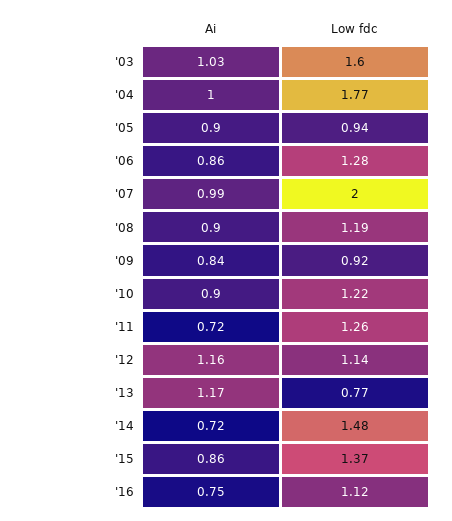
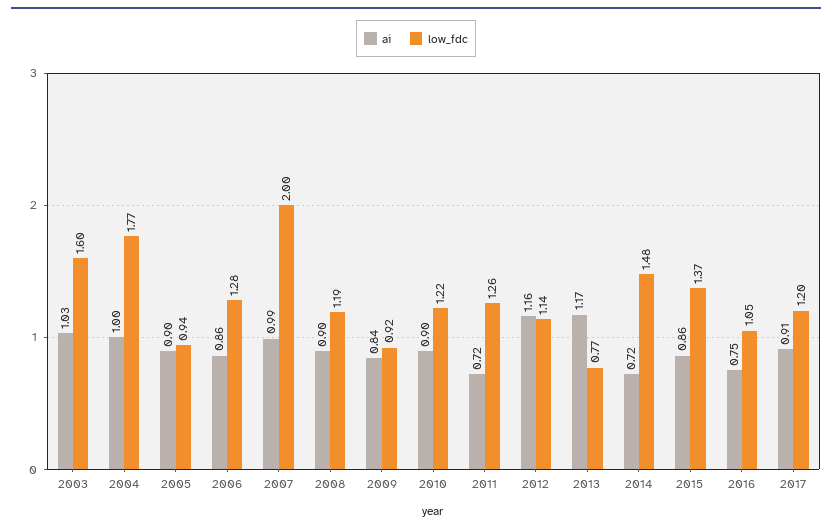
Low fdc, '16: 1.12 -> 1.05
Ai, 2017: none -> 0.91
Low fdc, 2017: none -> 1.2

